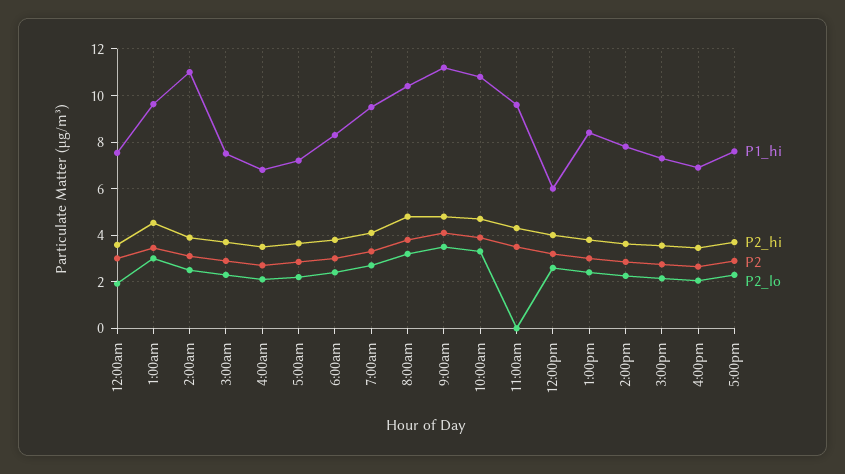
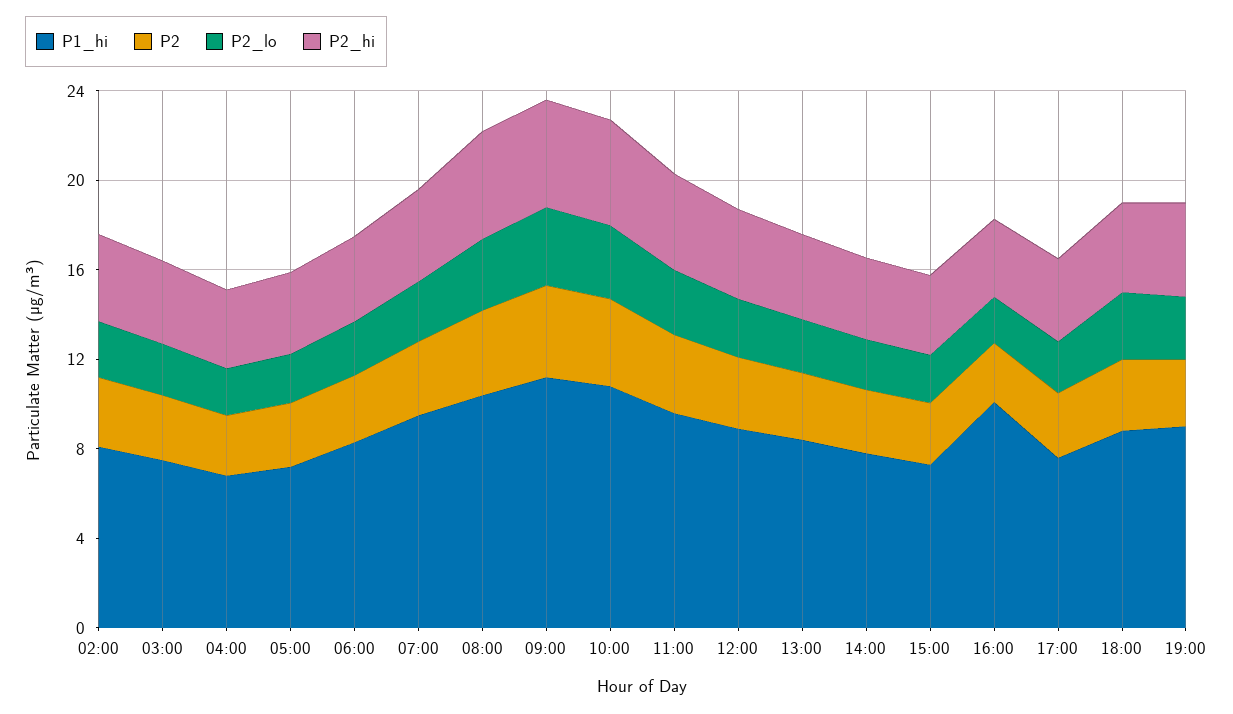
P1_hi, 12:00am: 7.5 -> none
P2_hi, 12:00am: 3.5 -> none
P2, 12:00am: 3 -> none
P2_lo, 12:00am: 2 -> none
P1_hi, 1:00am: 9.5 -> none
P2_hi, 1:00am: 4.5 -> none
P2, 1:00am: 3.5 -> none
P2_lo, 1:00am: 3 -> none
P1_hi, 2:00am: 11 -> 8
P2_lo, 11:00am: 0 -> 3
P1_hi, 12:00pm: 6 -> 9
P1_hi, 4:00pm: 7 -> 10
P1_hi, 18:00: none -> 9
P2, 18:00: none -> 3
P2_lo, 18:00: none -> 3
P2_hi, 18:00: none -> 4
P1_hi, 19:00: none -> 9
P2, 19:00: none -> 3
P2_lo, 19:00: none -> 3
P2_hi, 19:00: none -> 4

